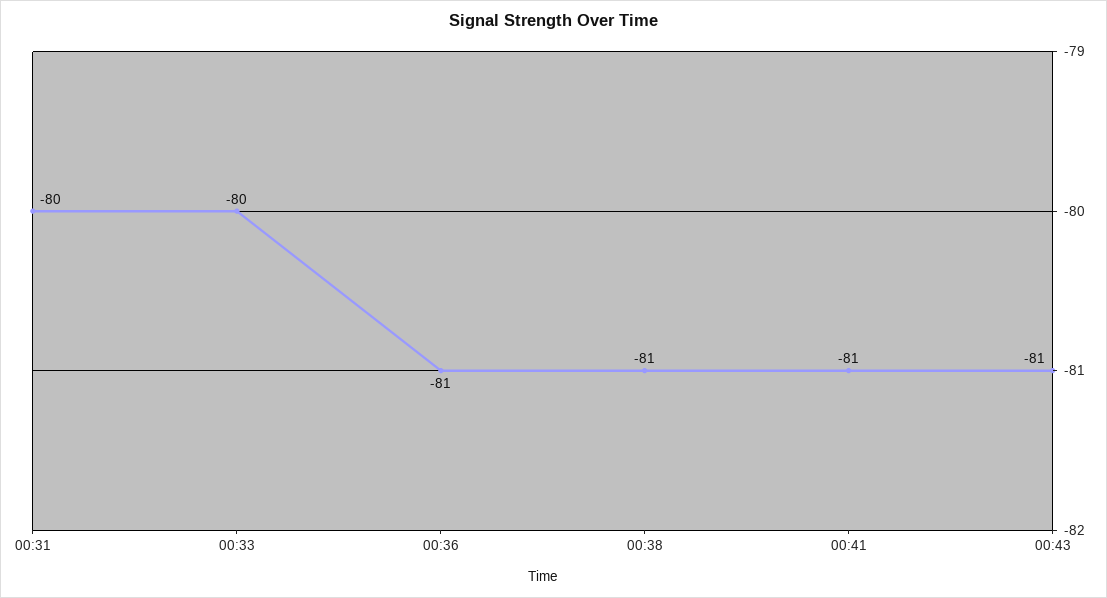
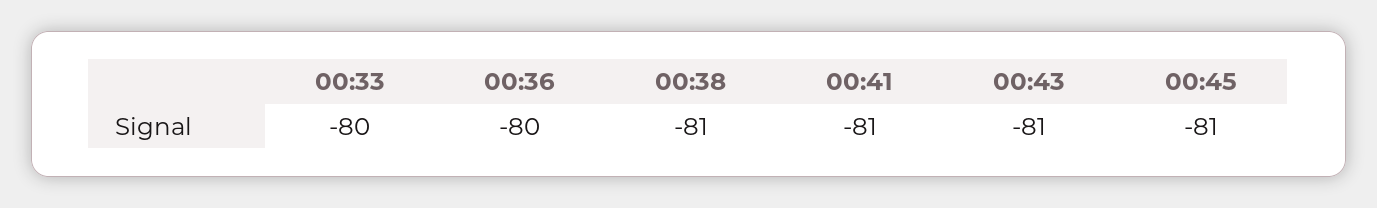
00:31: -80 -> none
00:36: -81 -> -80
00:45: none -> -81

